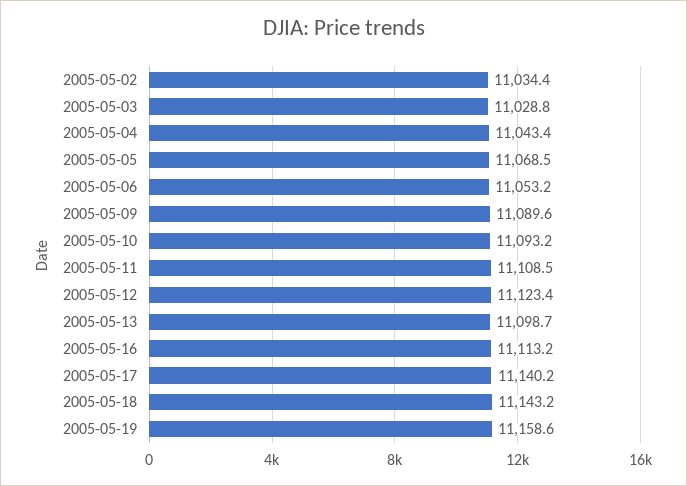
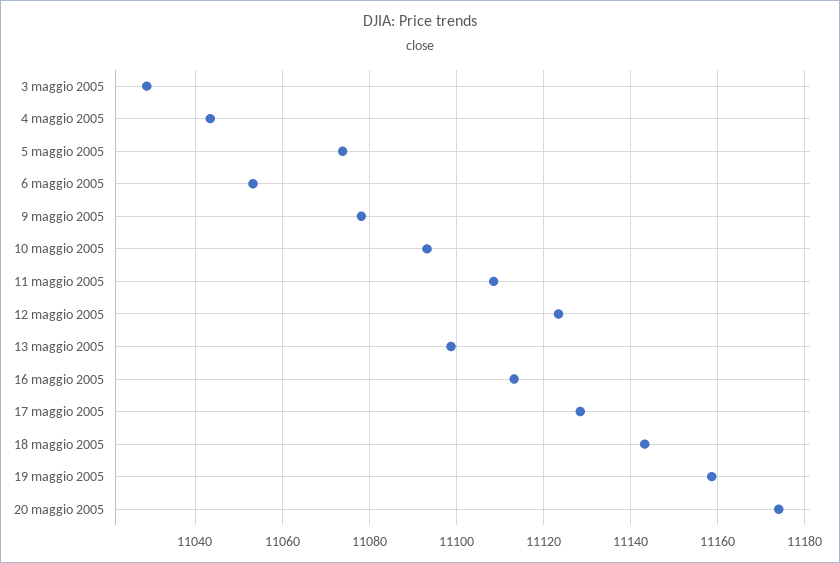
2005-05-02: 11034.4 -> none
2005-05-05: 11068.5 -> 11074
2005-05-09: 11089.6 -> 11078
2005-05-17: 11140.2 -> 11128
20 maggio 2005: none -> 11174

